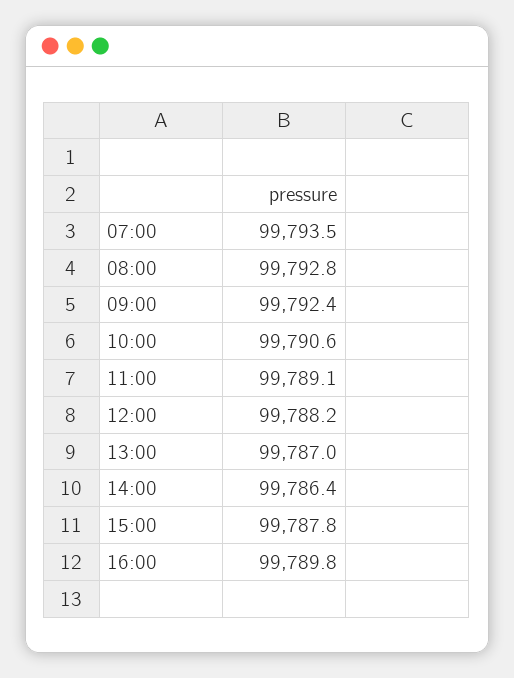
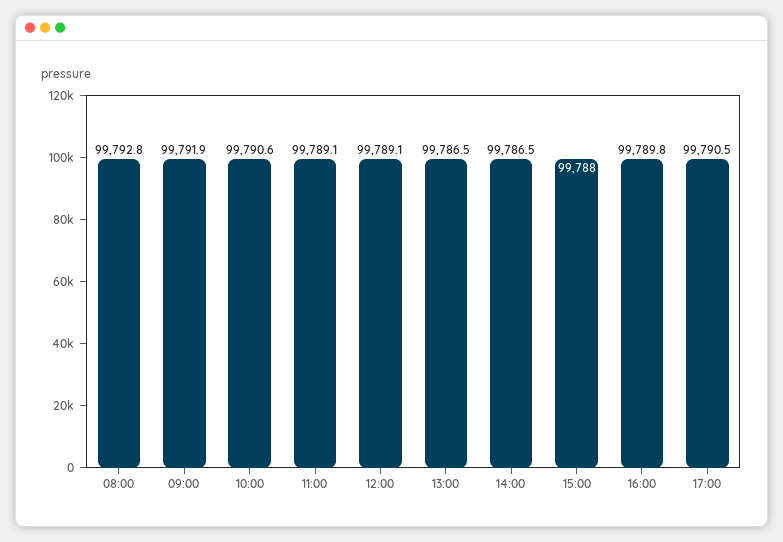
07:00: 99793.5 -> none
09:00: 99792.4 -> 99791.9
12:00: 99788.2 -> 99789.1
13:00: 99787 -> 99786.5
14:00: 99786.4 -> 99786.5
15:00: 99787.8 -> 99788
17:00: none -> 99790.5

